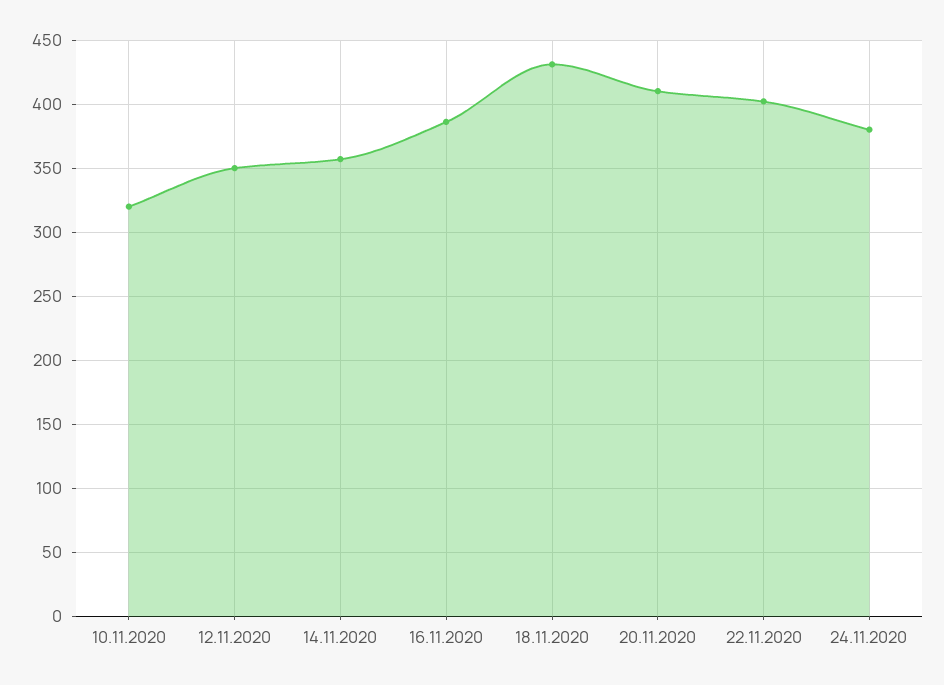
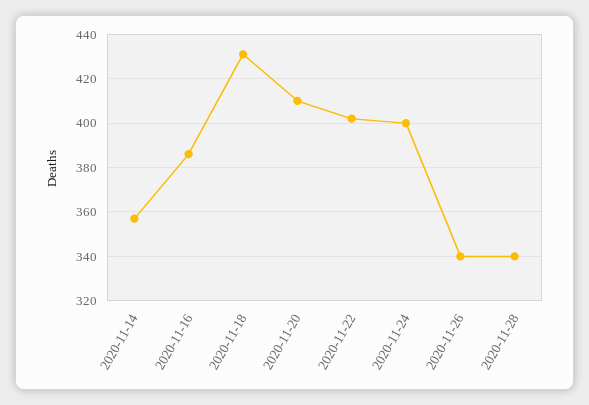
10.11.2020: 320 -> none
12.11.2020: 350 -> none
24.11.2020: 380 -> 400
2020-11-26: none -> 340
2020-11-28: none -> 340

